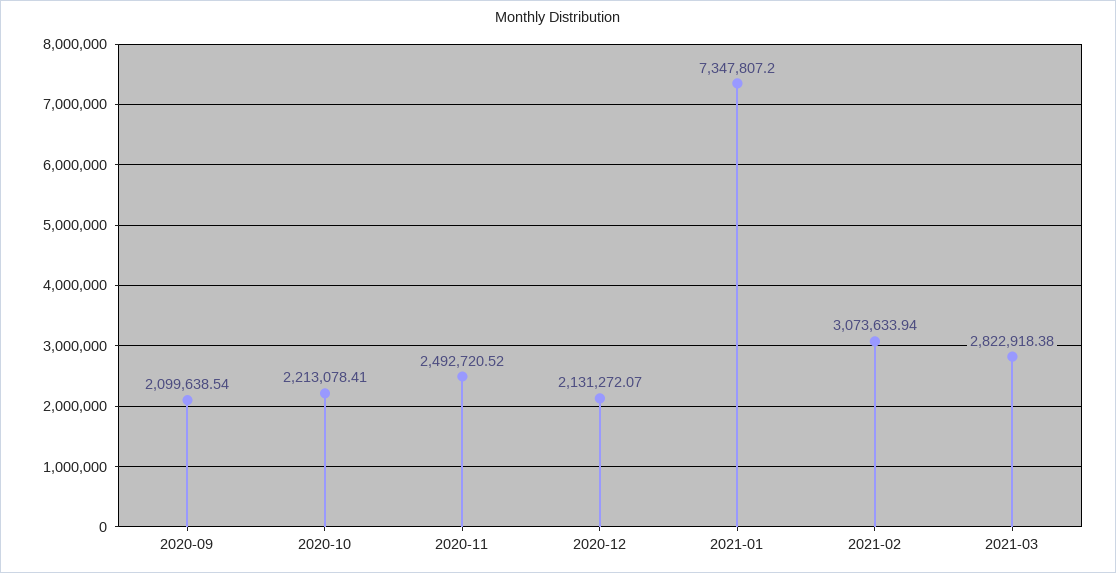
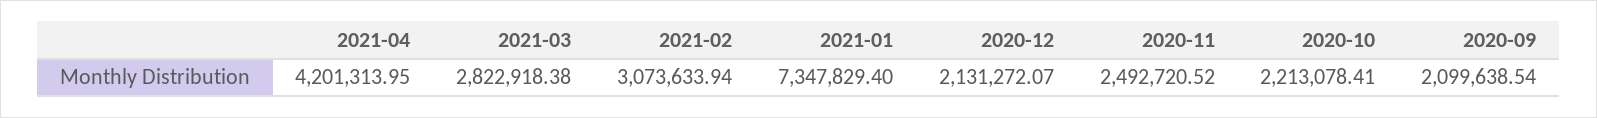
2021-01: 7347807.2 -> 7347829.4
2021-04: none -> 4201313.95

